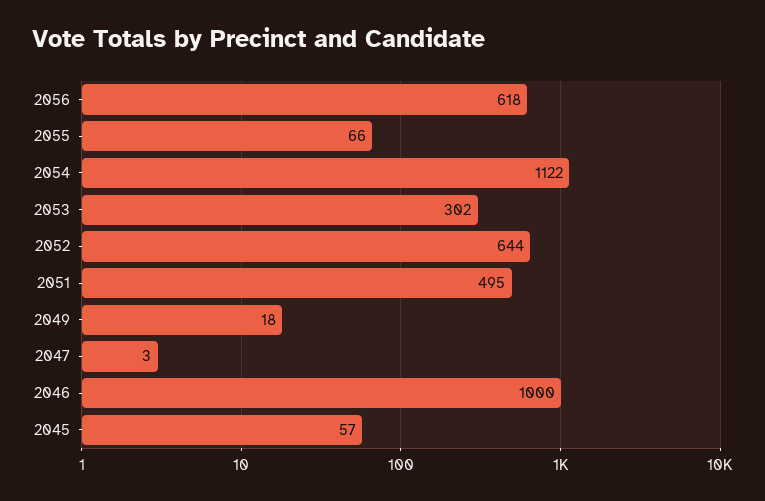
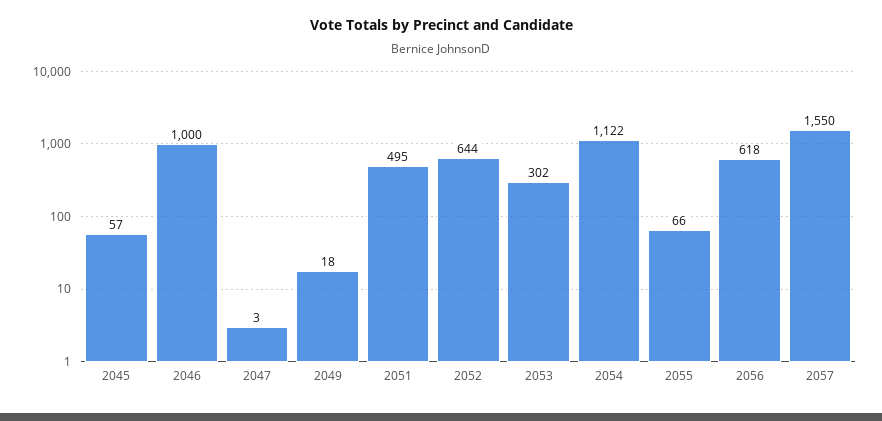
2057: none -> 1550

